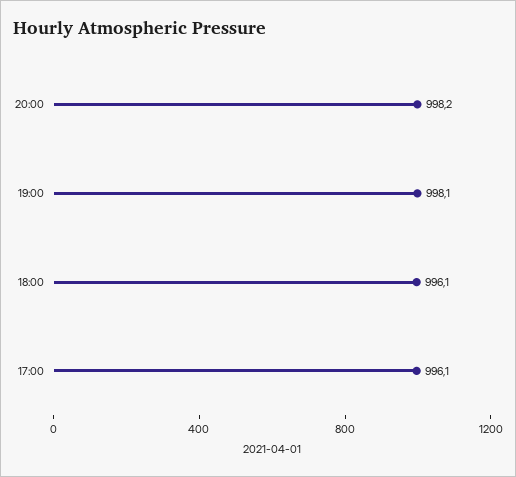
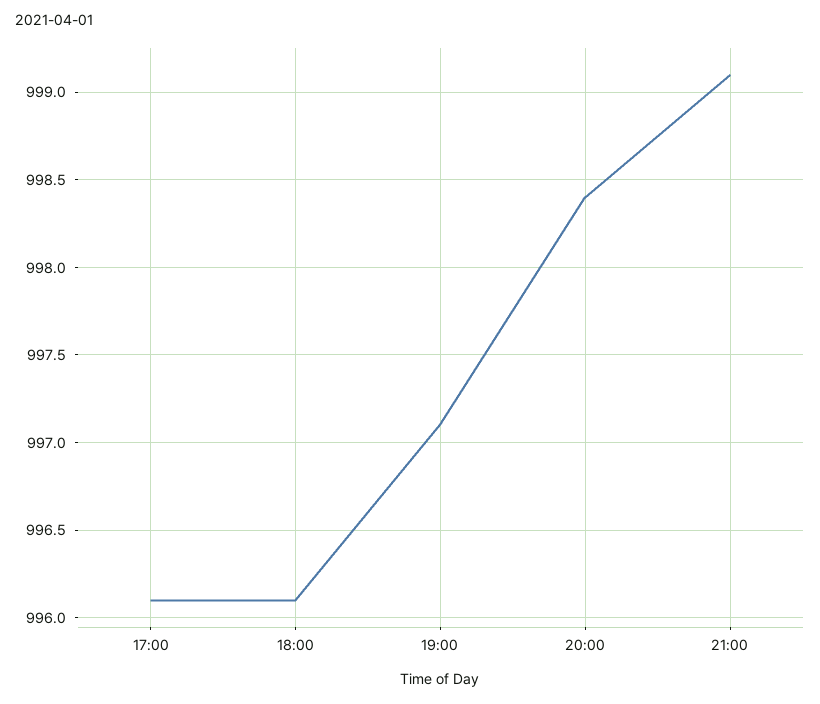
20:00: 998.2 -> 998.4
19:00: 998.1 -> 997.1
21:00: none -> 999.1

